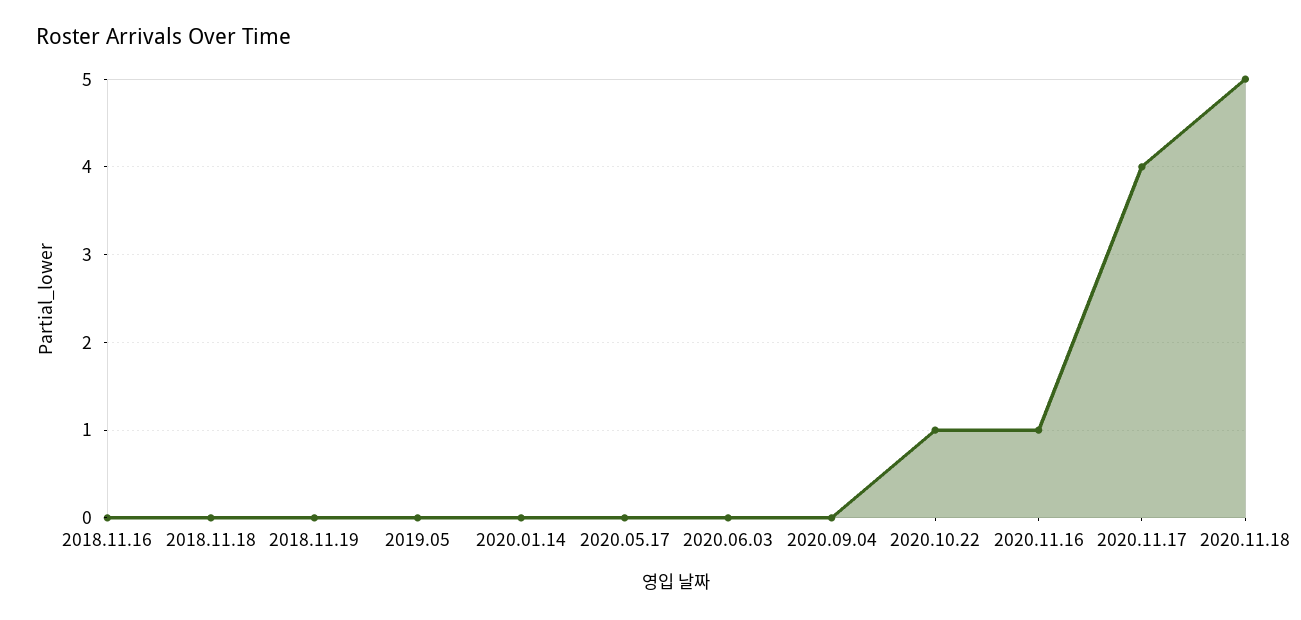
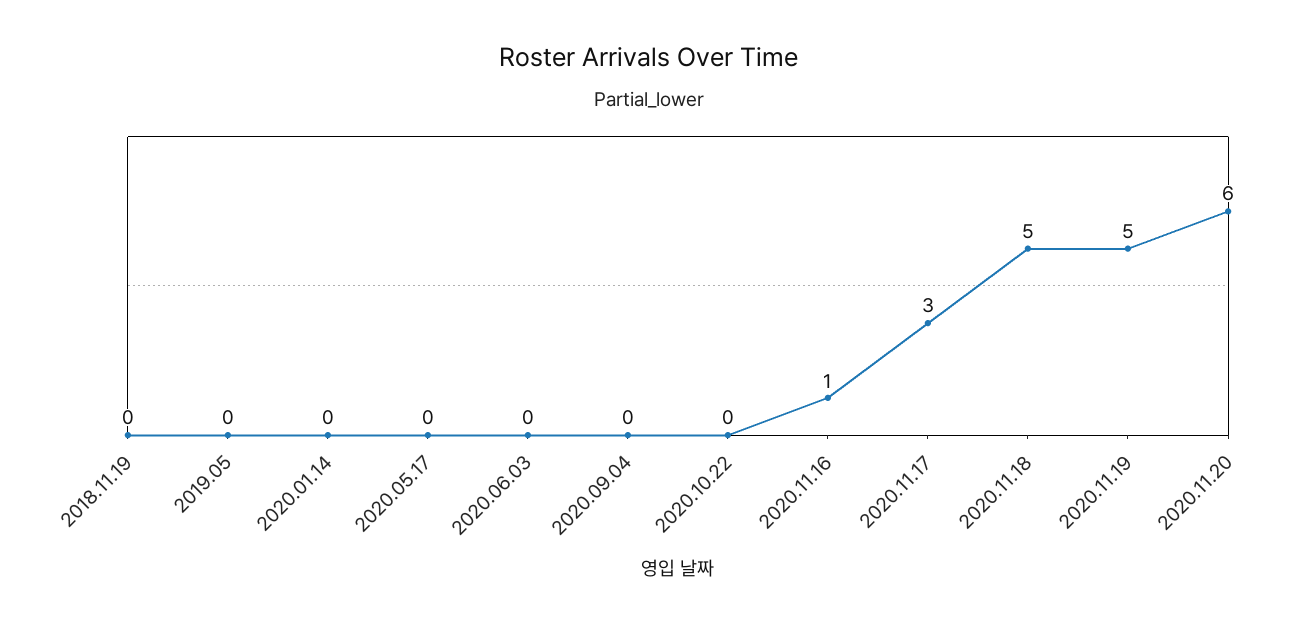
2018.11.16: 0 -> none
2018.11.18: 0 -> none
2020.10.22: 1 -> 0
2020.11.17: 4 -> 3
2020.11.19: none -> 5
2020.11.20: none -> 6

